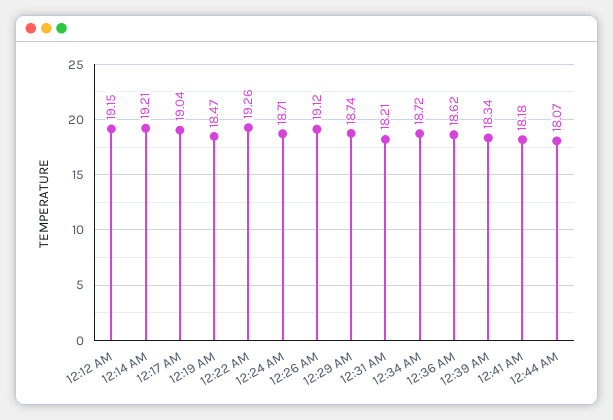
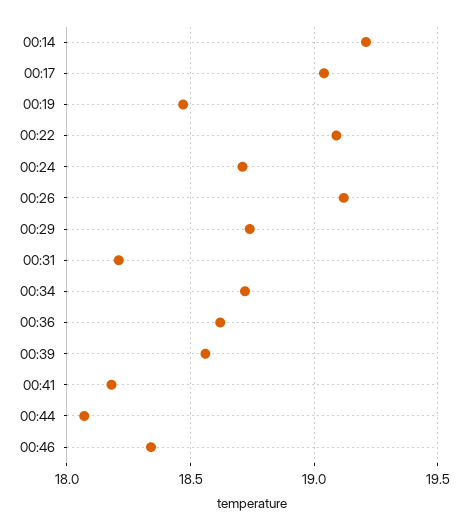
12:12 AM: 19.15 -> none
12:22 AM: 19.26 -> 19.1
12:39 AM: 18.34 -> 18.55
00:46: none -> 18.35

